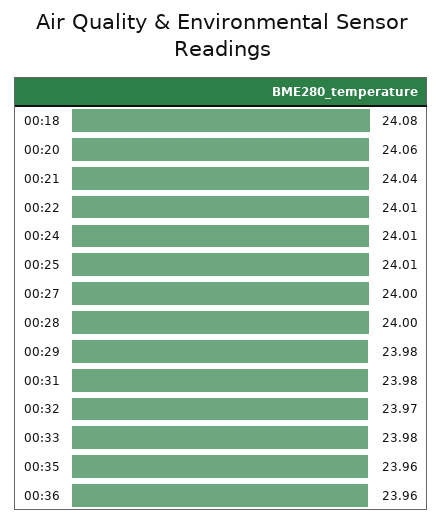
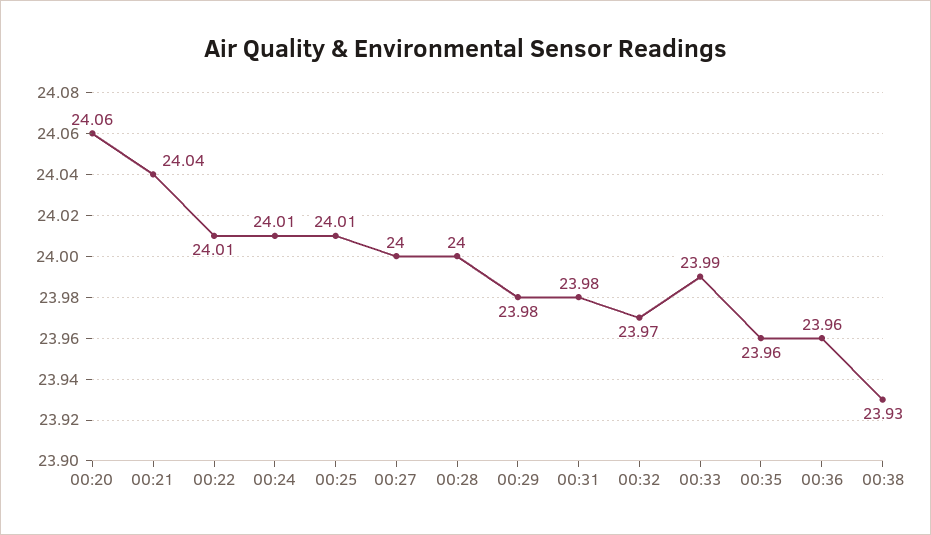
00:18: 24.08 -> none
00:33: 23.98 -> 23.99
00:38: none -> 23.93

